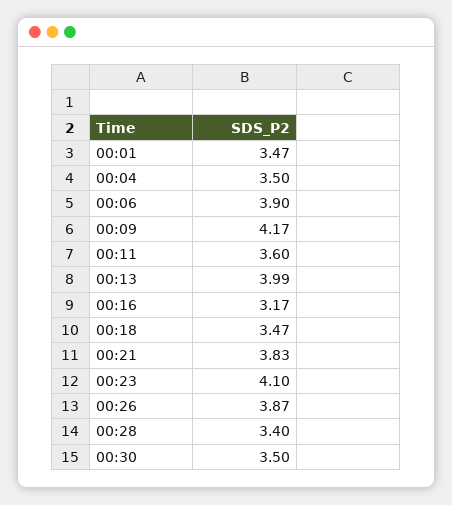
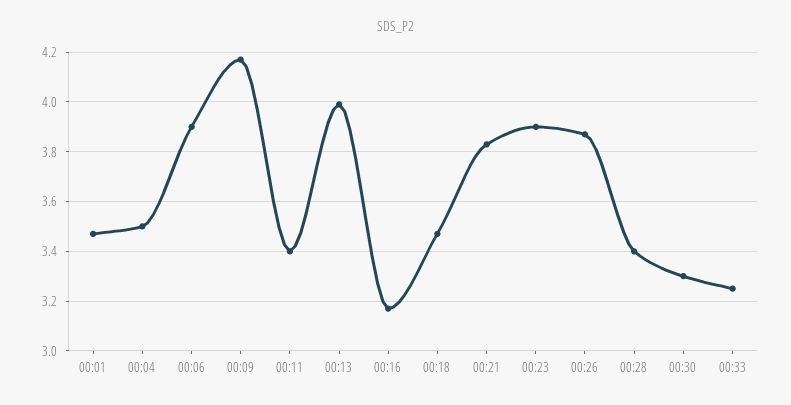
00:11: 3.6 -> 3.4
00:23: 4.1 -> 3.9
00:30: 3.5 -> 3.3
00:33: none -> 3.25

